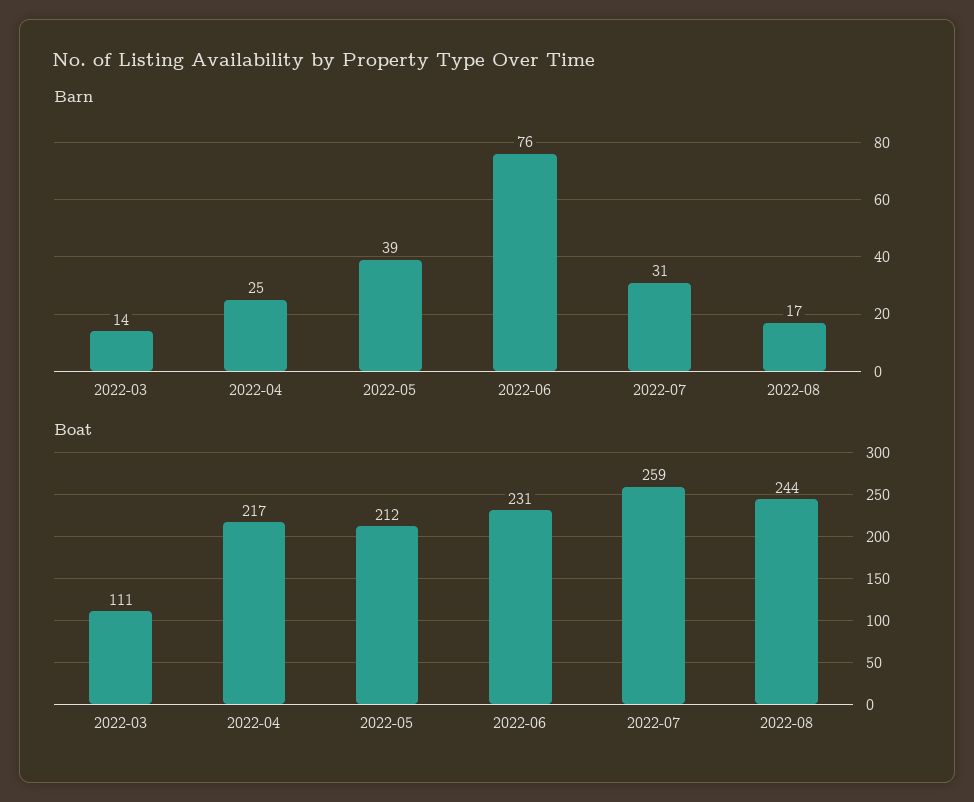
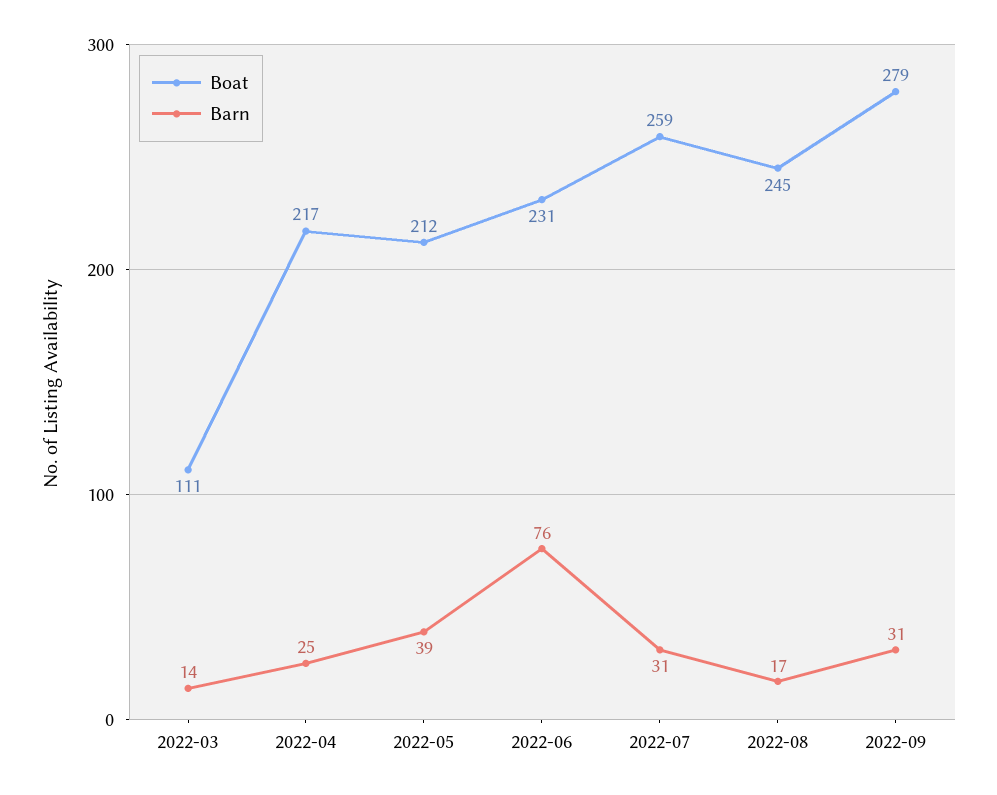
Boat, 2022-08: 244 -> 245
Boat, 2022-09: none -> 279
Barn, 2022-09: none -> 31

